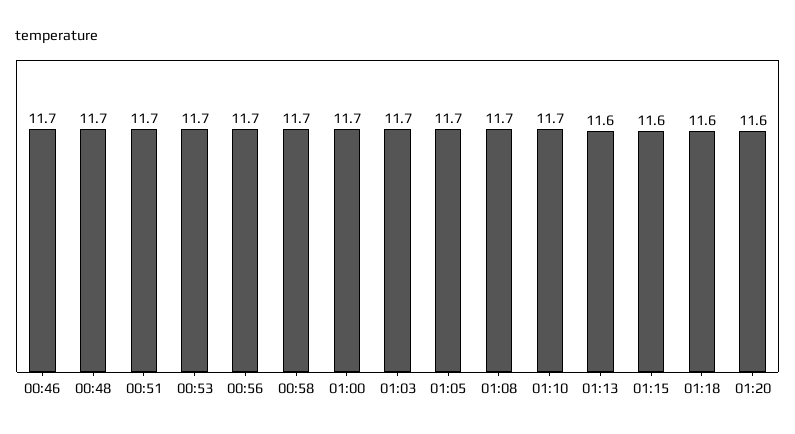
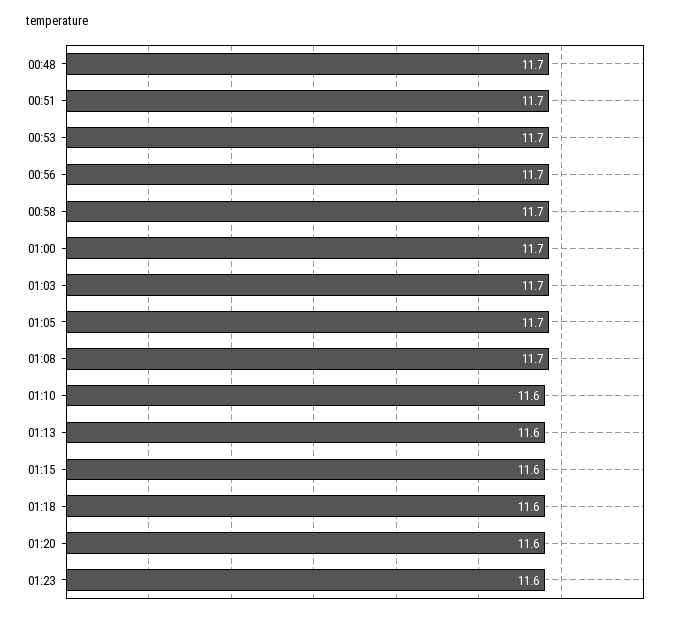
00:46: 11.7 -> none
01:10: 11.7 -> 11.6
01:23: none -> 11.6

